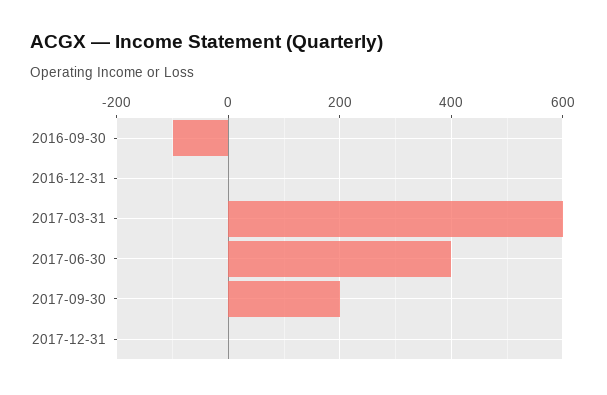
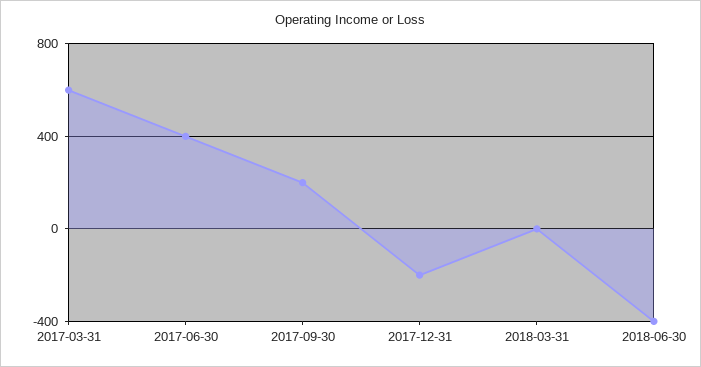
2016-09-30: -100 -> none
2016-12-31: 0 -> none
2017-12-31: 0 -> -200
2018-03-31: none -> 0
2018-06-30: none -> -400

